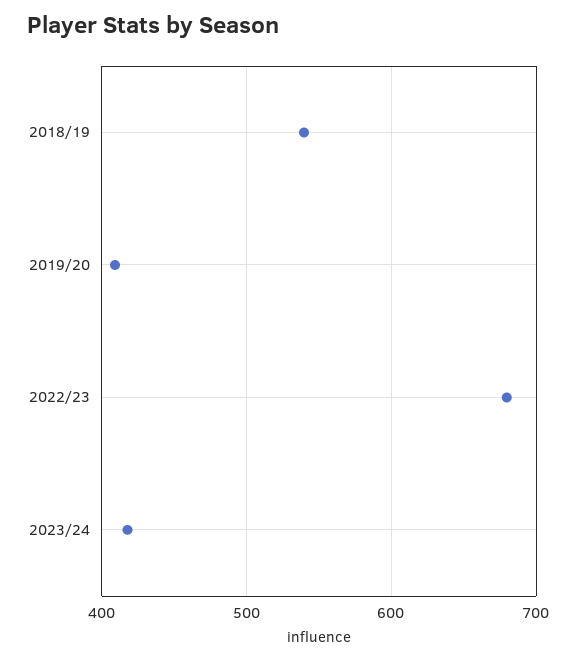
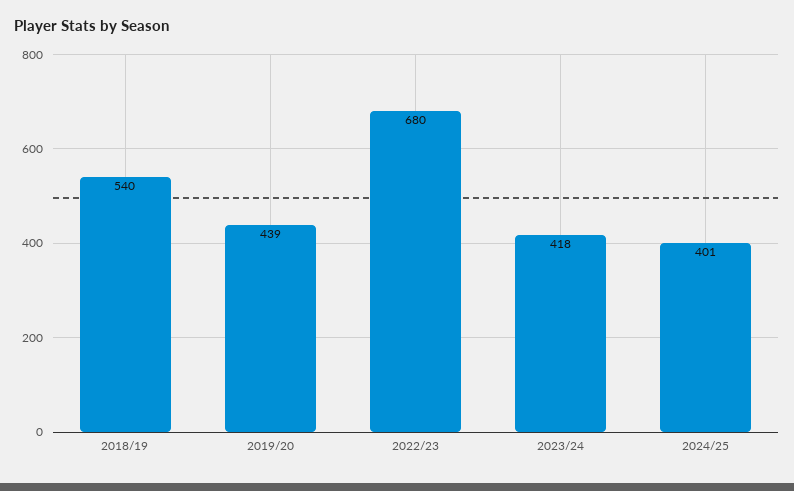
2019/20: 410 -> 439
2024/25: none -> 401

